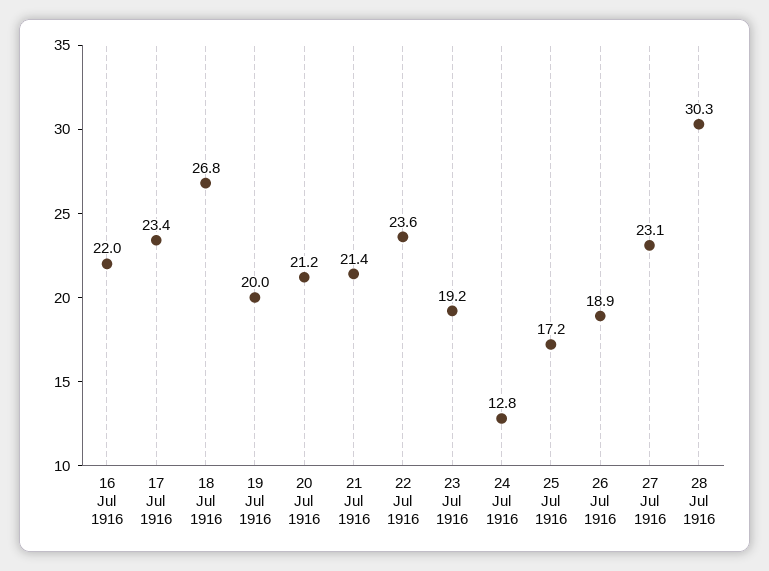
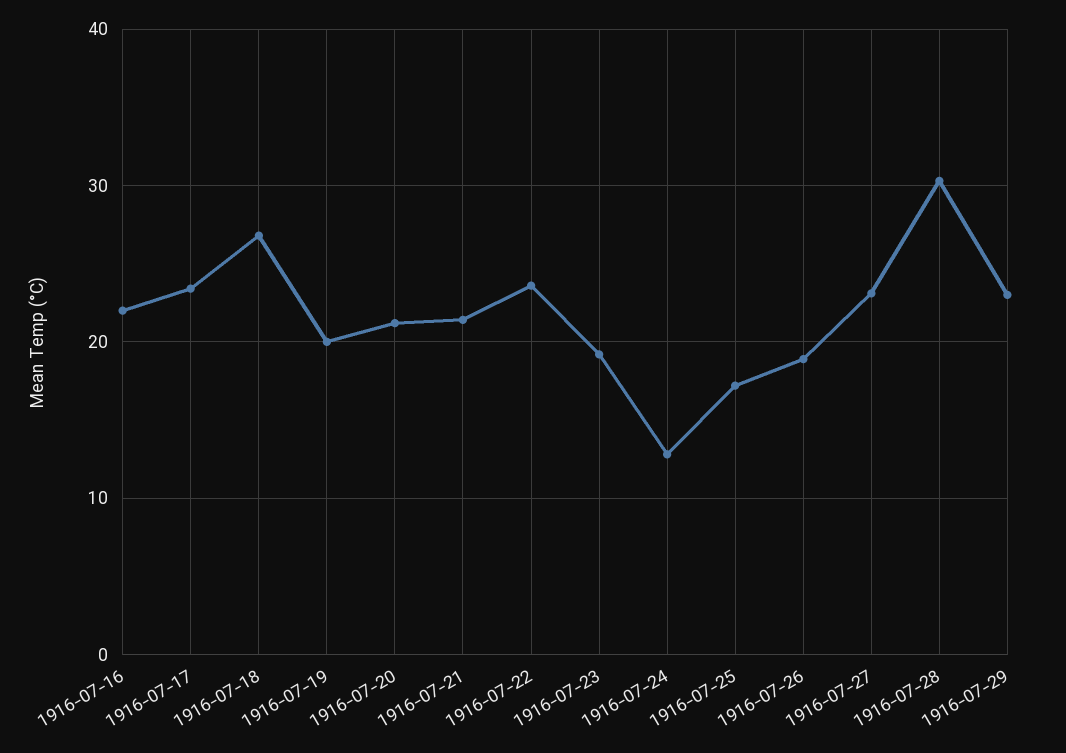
1916-07-29: none -> 23

